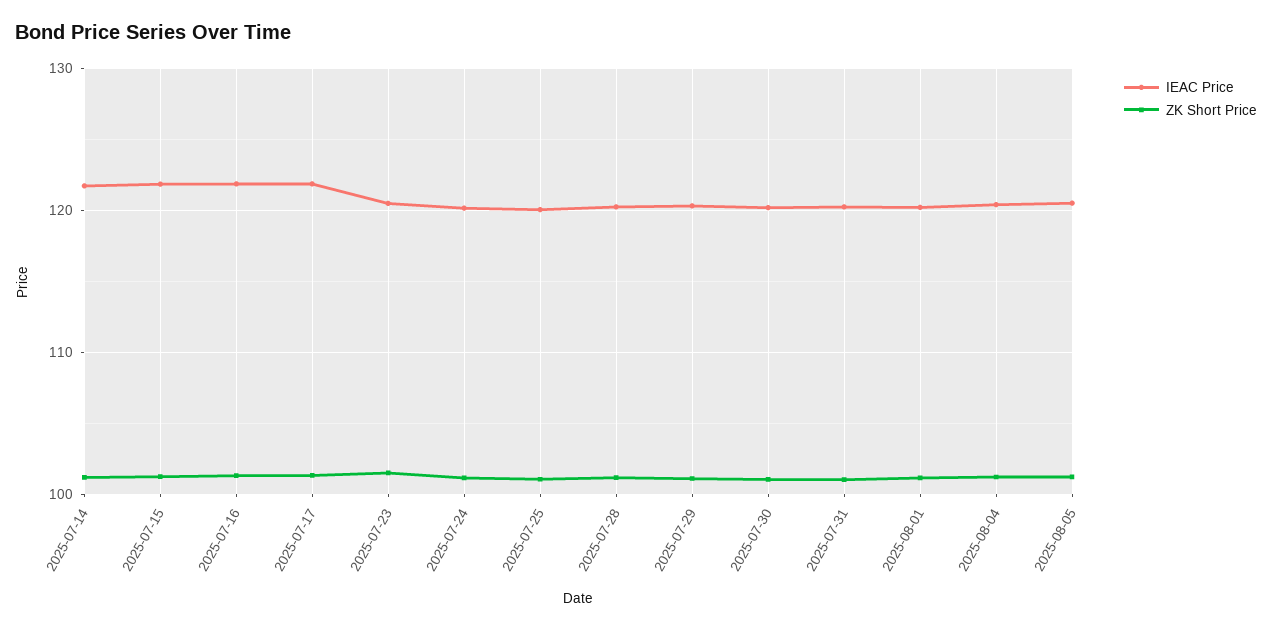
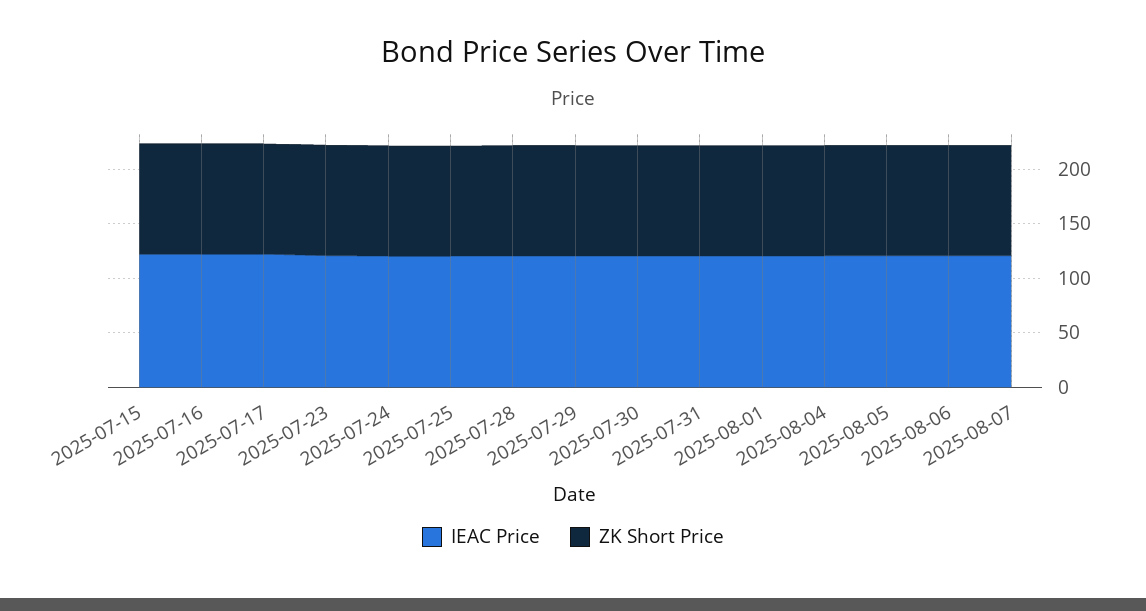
IEAC Price, 2025-07-14: 122 -> none
ZK Short Price, 2025-07-14: 101 -> none
IEAC Price, 2025-08-06: none -> 120
ZK Short Price, 2025-08-06: none -> 100
IEAC Price, 2025-08-07: none -> 120
ZK Short Price, 2025-08-07: none -> 100

